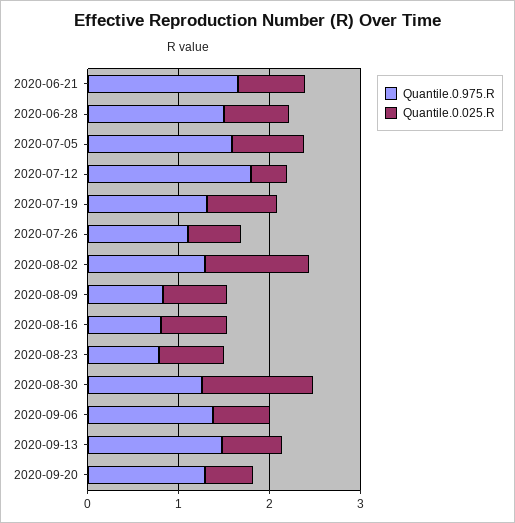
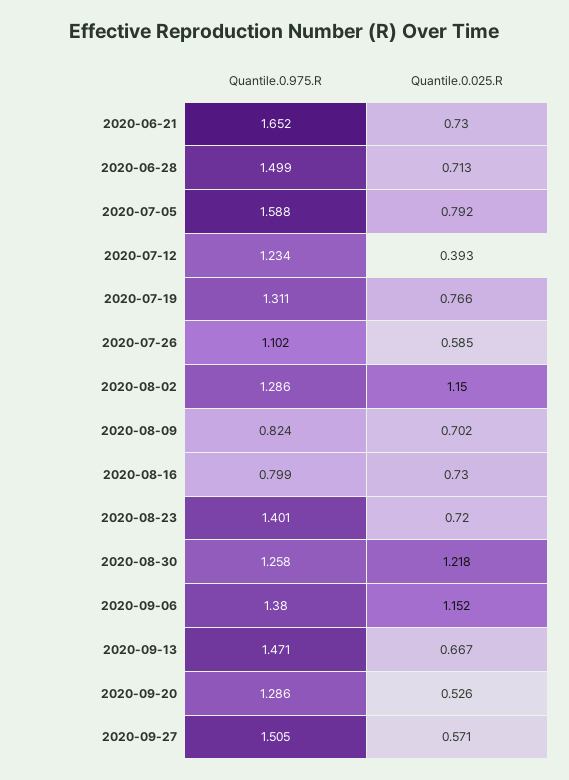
Quantile.0.975.R, 2020-07-12: 1.8 -> 1.234
Quantile.0.975.R, 2020-08-23: 0.8 -> 1.401
Quantile.0.025.R, 2020-09-06: 0.6 -> 1.152
Quantile.0.975.R, 2020-09-27: none -> 1.505
Quantile.0.025.R, 2020-09-27: none -> 0.571

